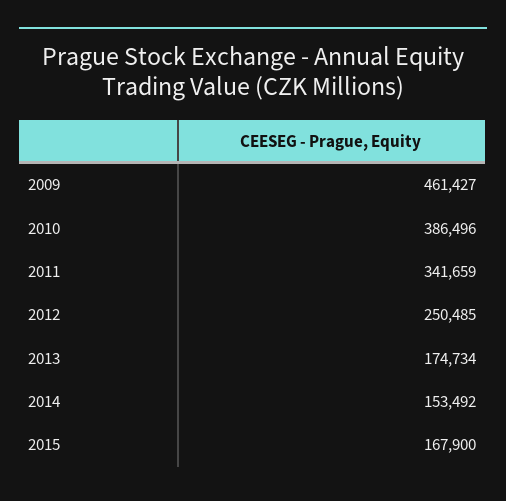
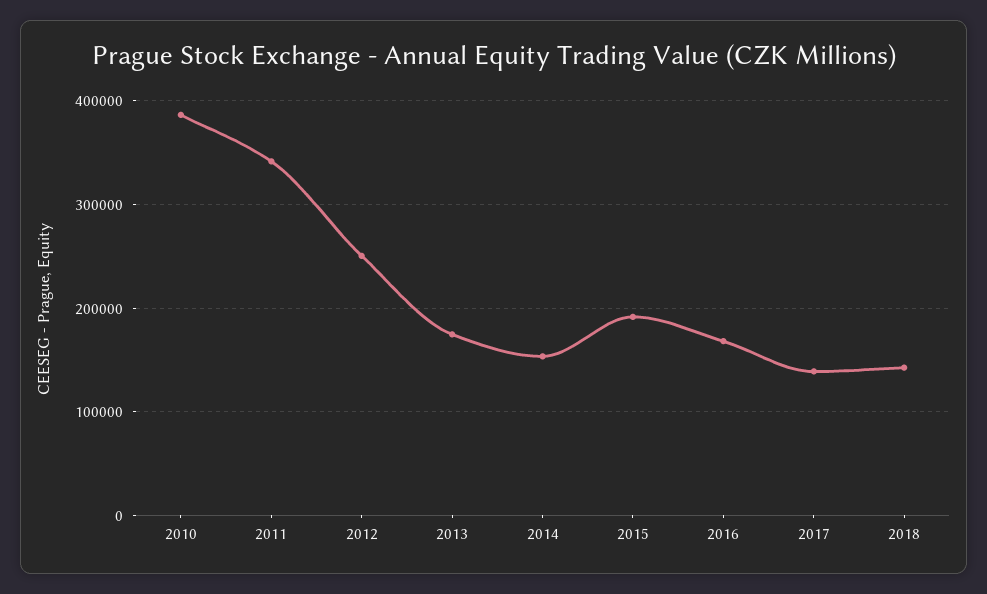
2009: 461427 -> none
2015: 167900 -> 190000
2016: none -> 170000
2017: none -> 140000
2018: none -> 140000

